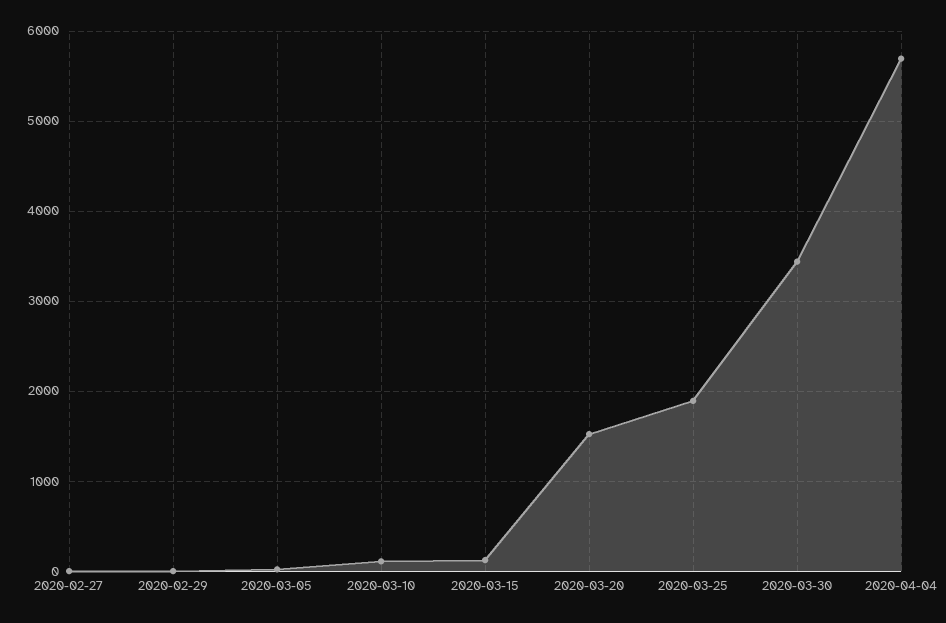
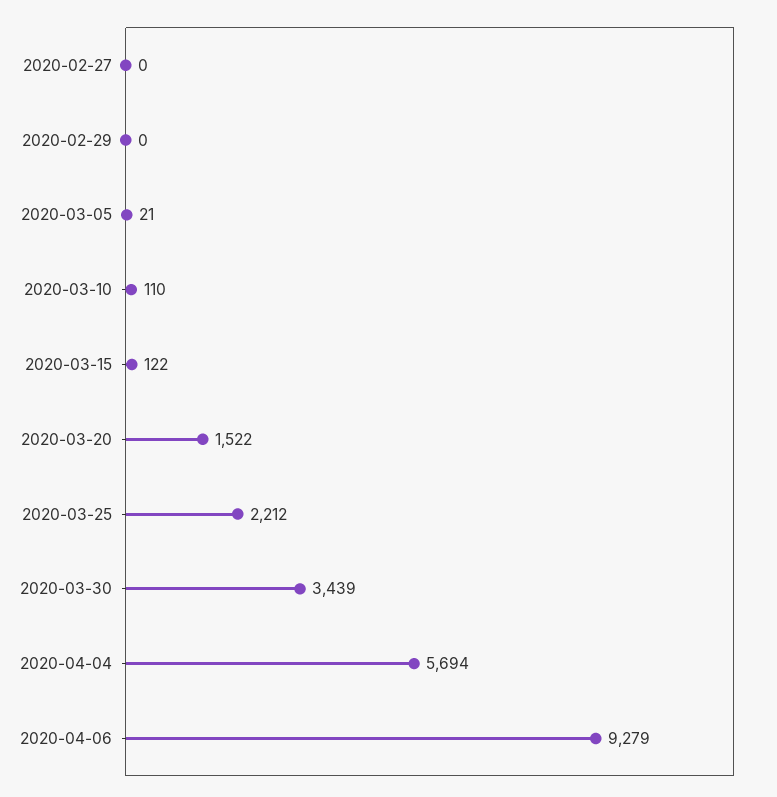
2020-03-25: 1900 -> 2212
2020-04-06: none -> 9279

